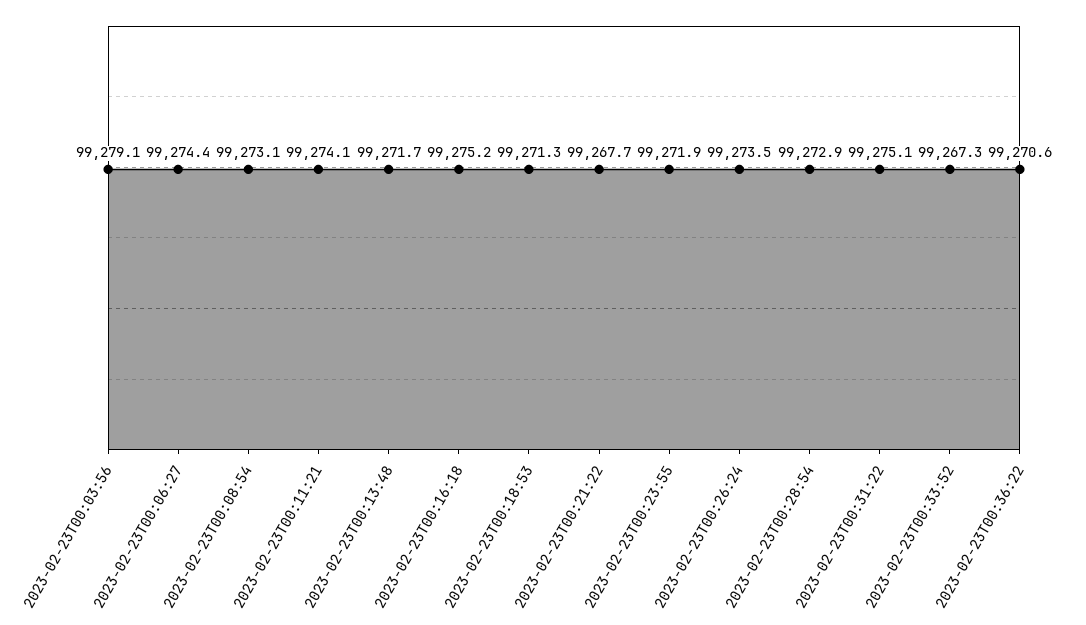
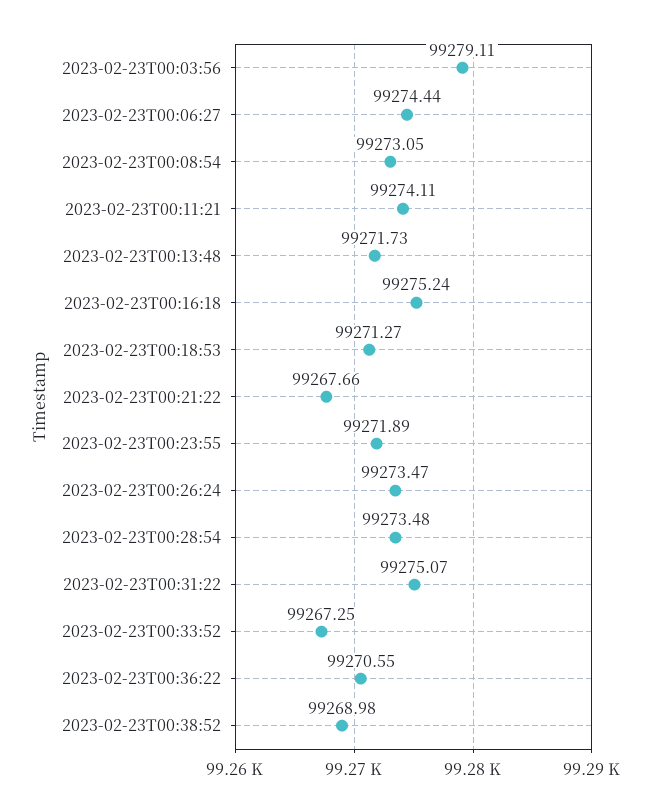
2023-02-23T00:28:54: 99272.9 -> 99273.48
2023-02-23T00:38:52: none -> 99268.98

